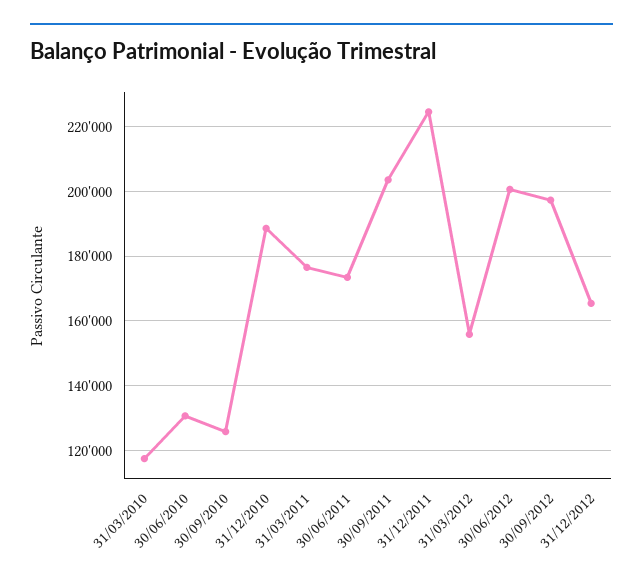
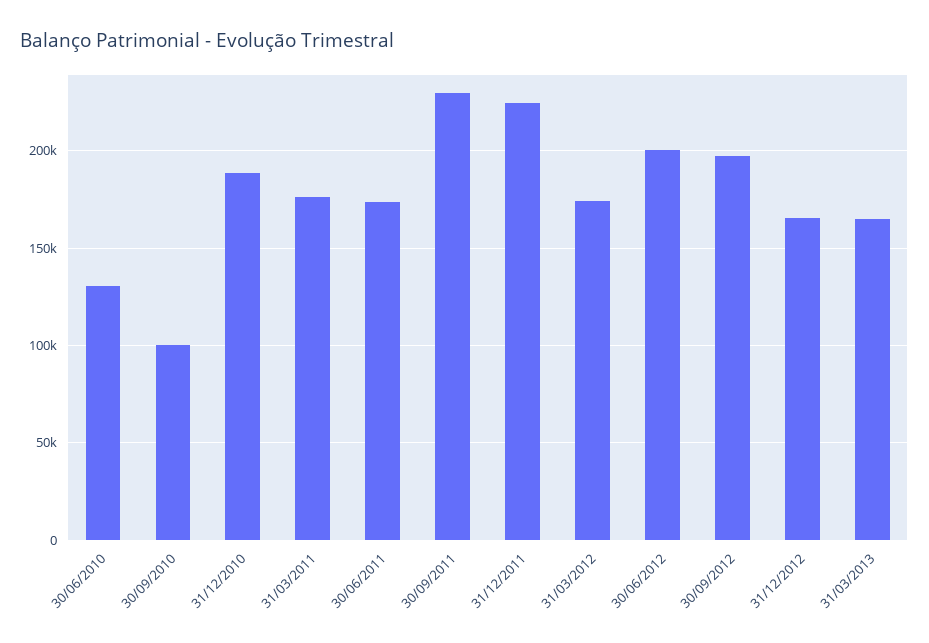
31/03/2010: 118000 -> none
30/09/2010: 126000 -> 100000
30/09/2011: 204000 -> 230000
31/03/2012: 156000 -> 175000
31/03/2013: none -> 165000

